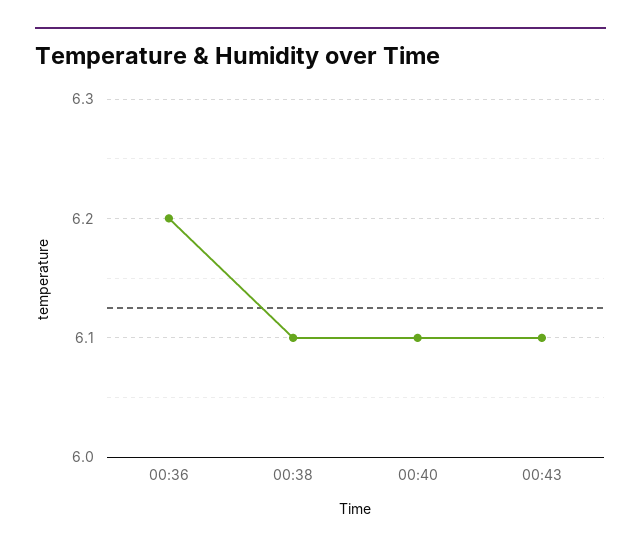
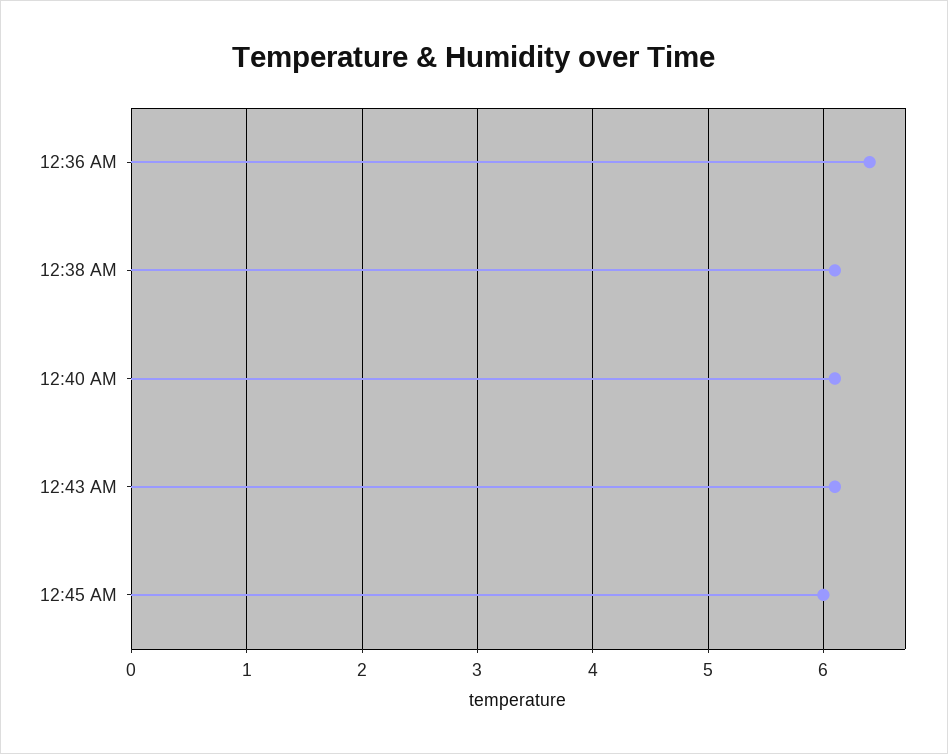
00:36: 6.2 -> 6.4
12:45 AM: none -> 6

